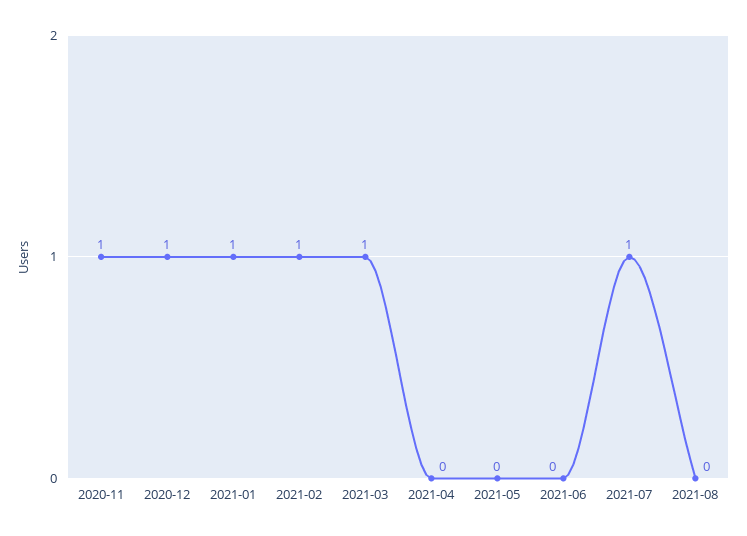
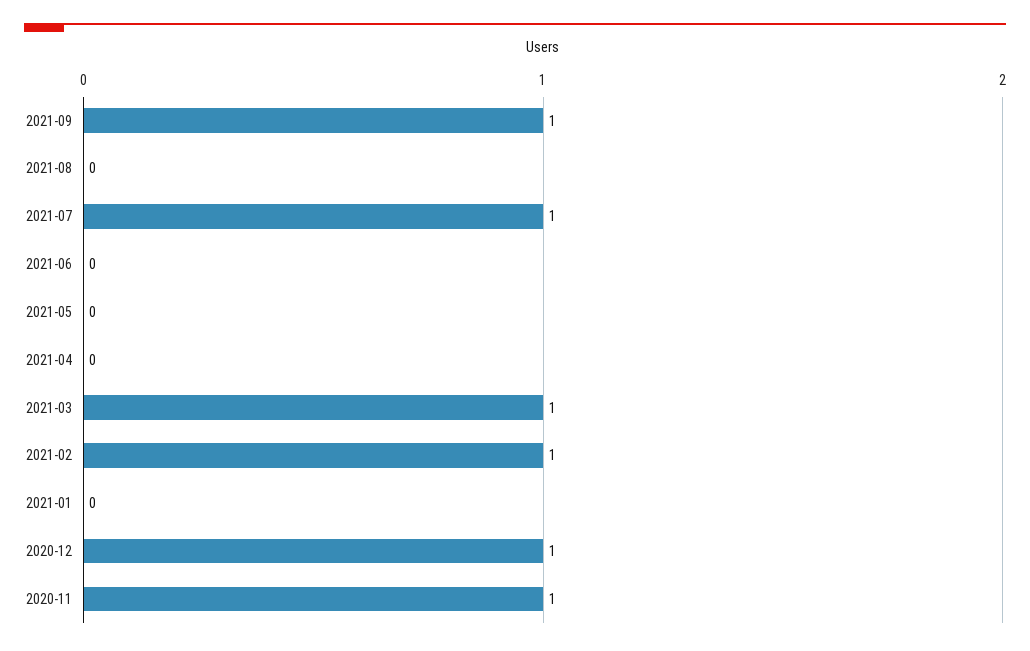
2021-01: 1 -> 0
2021-09: none -> 1

